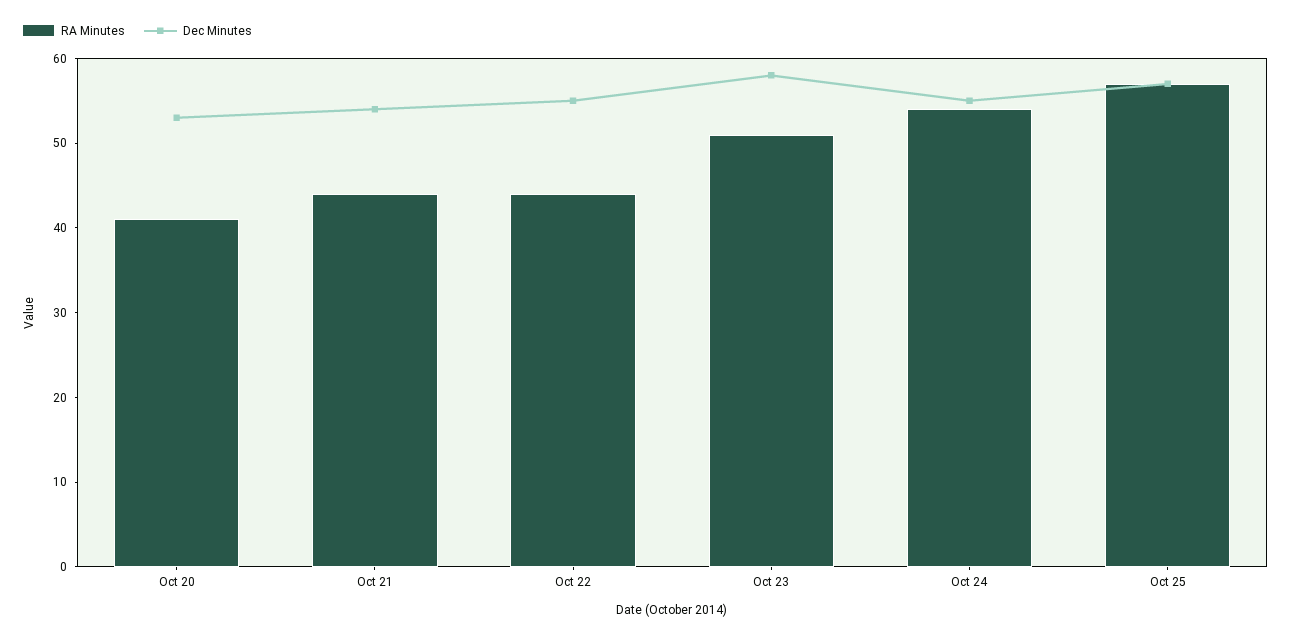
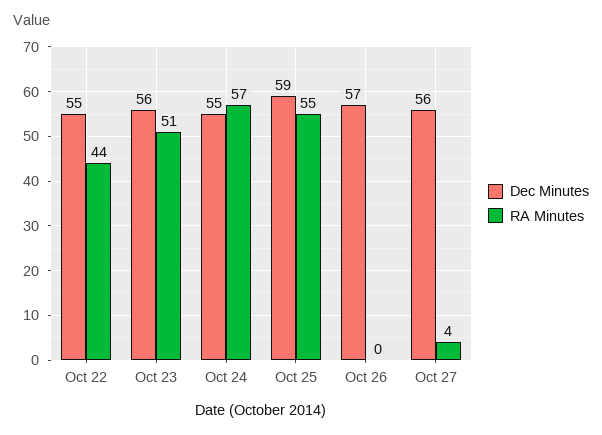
RA Minutes, Oct 20: 41 -> none
Dec Minutes, Oct 20: 53 -> none
RA Minutes, Oct 21: 44 -> none
Dec Minutes, Oct 21: 54 -> none
Dec Minutes, Oct 23: 58 -> 56
RA Minutes, Oct 24: 54 -> 57
RA Minutes, Oct 25: 57 -> 55
Dec Minutes, Oct 25: 57 -> 59
Dec Minutes, Oct 26: none -> 57
RA Minutes, Oct 26: none -> 0
Dec Minutes, Oct 27: none -> 56
RA Minutes, Oct 27: none -> 4

